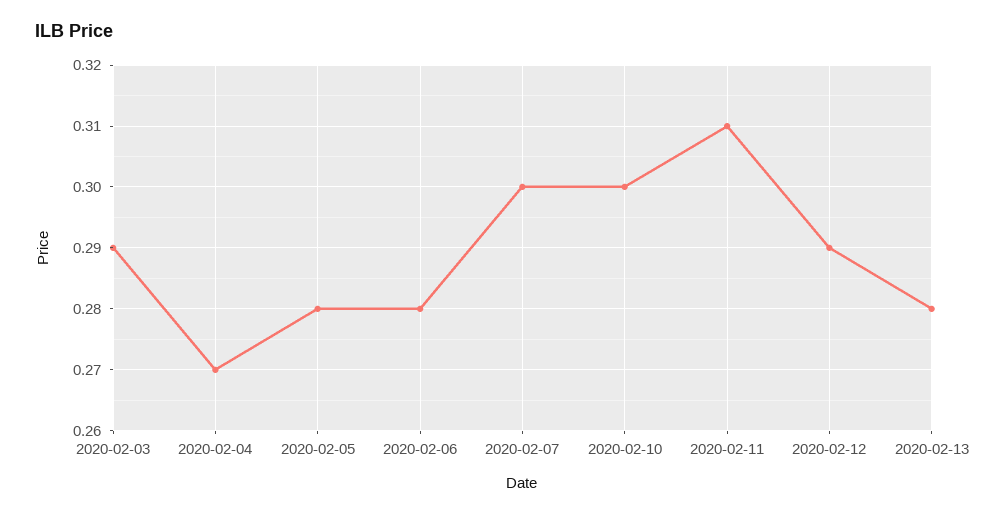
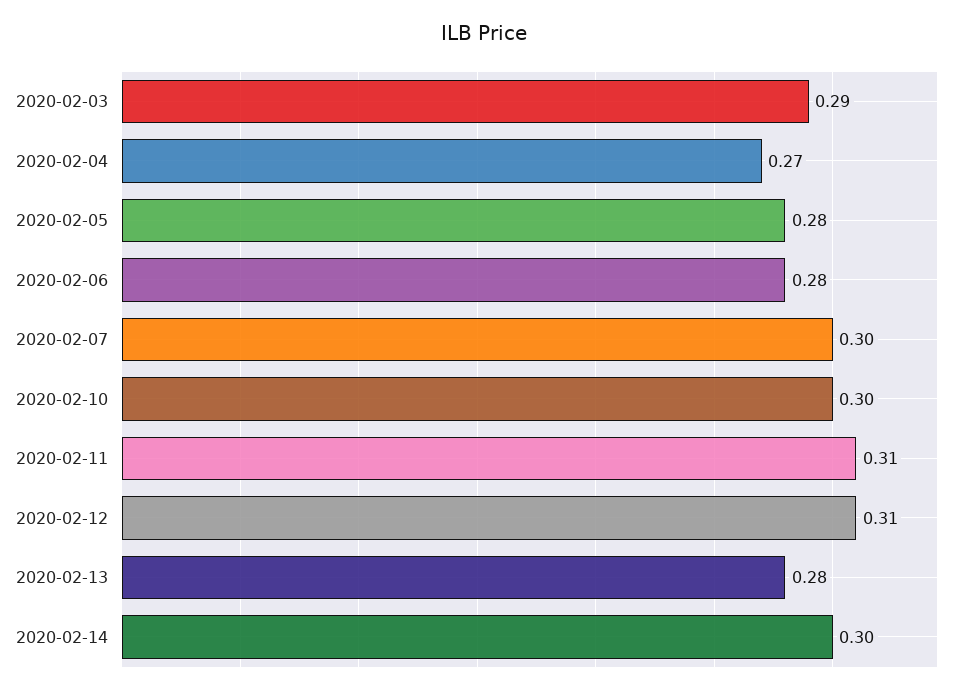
2020-02-12: 0.29 -> 0.31
2020-02-14: none -> 0.3

